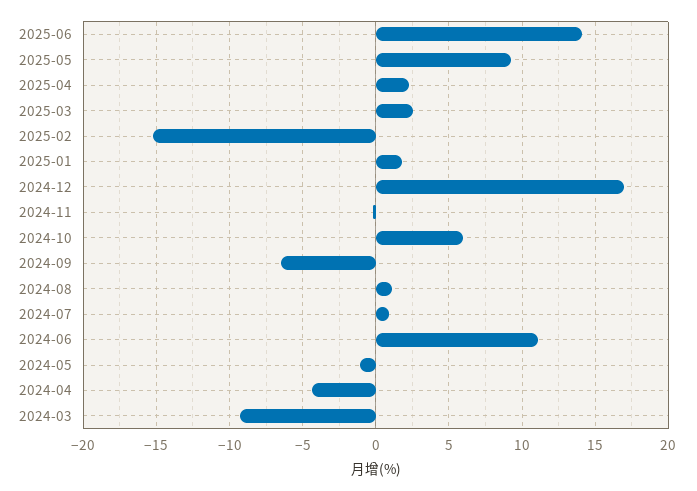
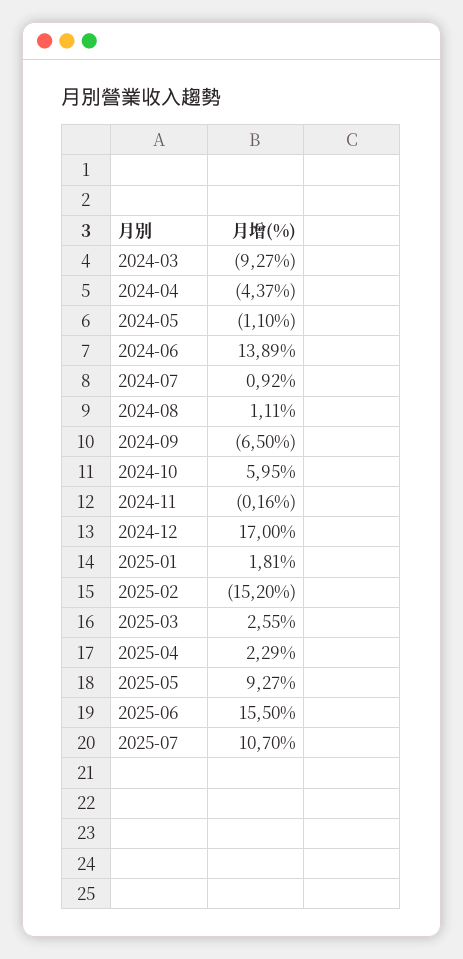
2025-06: 14 -> 15.5
2024-06: 11 -> 13.89
2025-07: none -> 10.7

